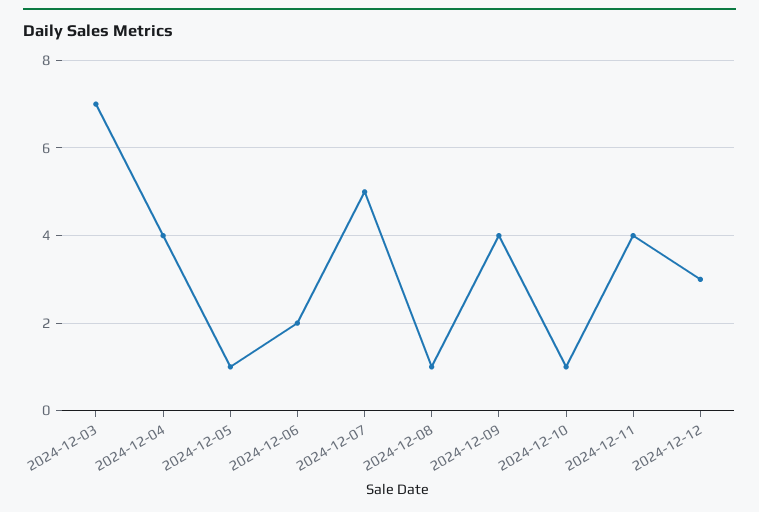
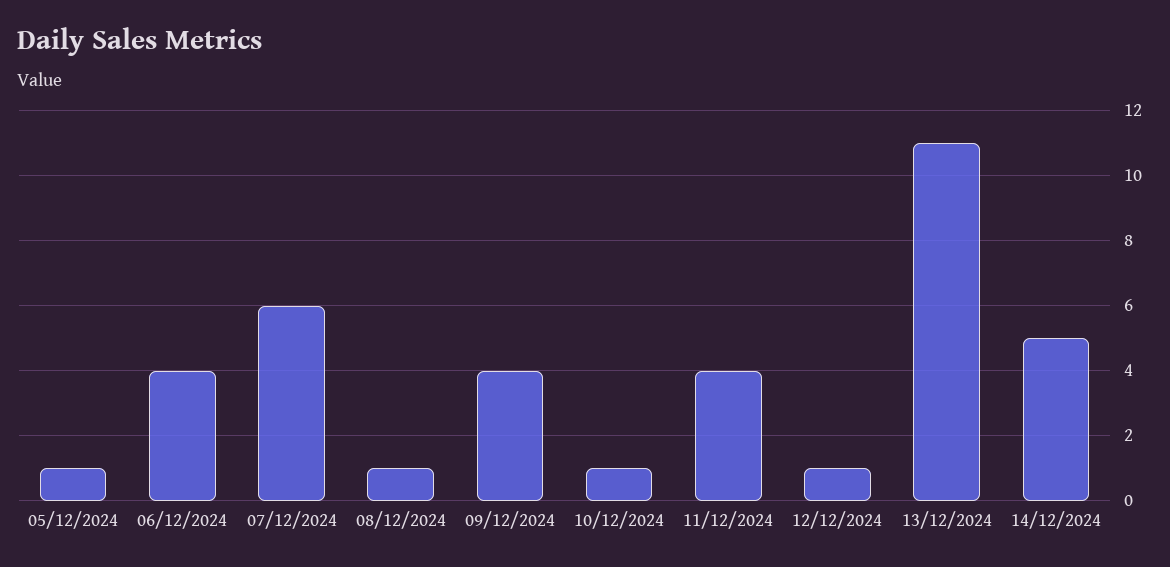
2024-12-03: 7 -> none
2024-12-04: 4 -> none
2024-12-06: 2 -> 4
2024-12-07: 5 -> 6
2024-12-12: 3 -> 1
13/12/2024: none -> 11
14/12/2024: none -> 5

